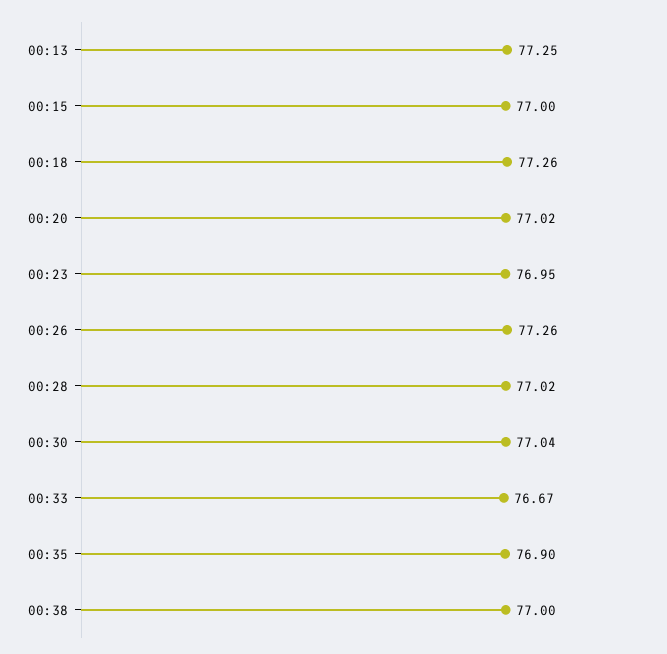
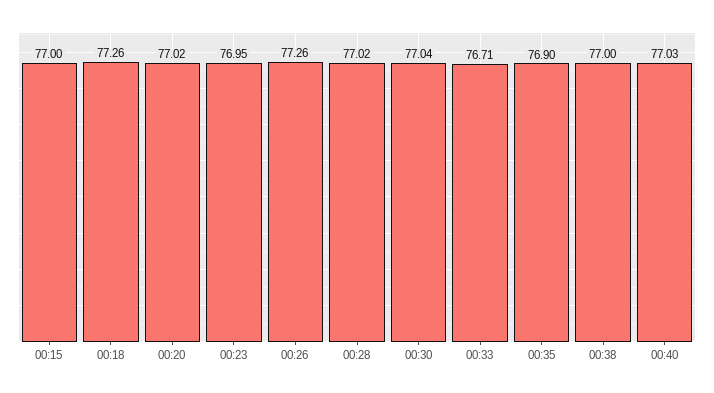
00:13: 77.25 -> none
00:33: 76.67 -> 76.71
00:40: none -> 77.03

